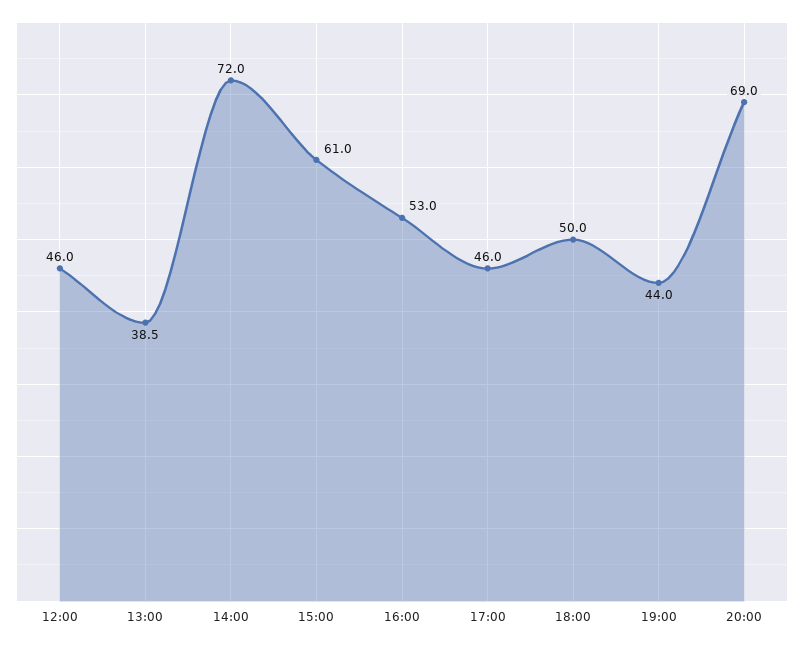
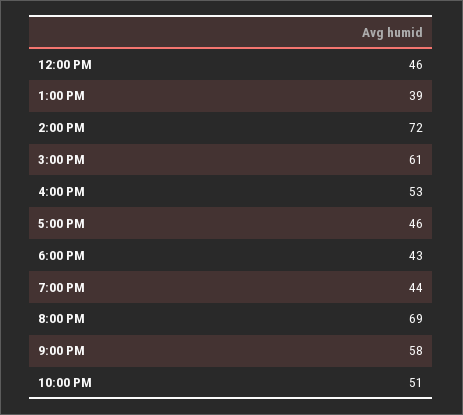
18:00: 50 -> 43
9:00 PM: none -> 58
10:00 PM: none -> 51

